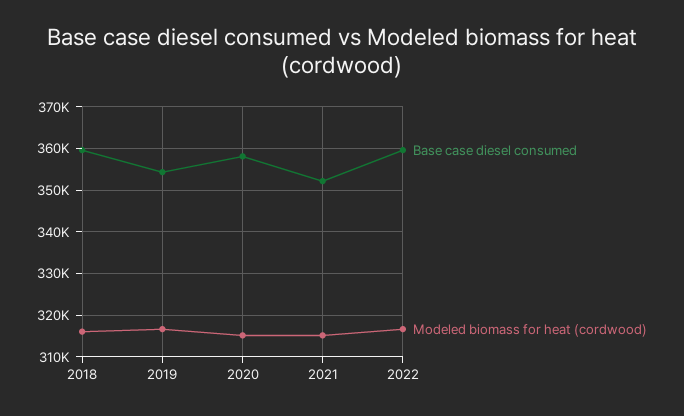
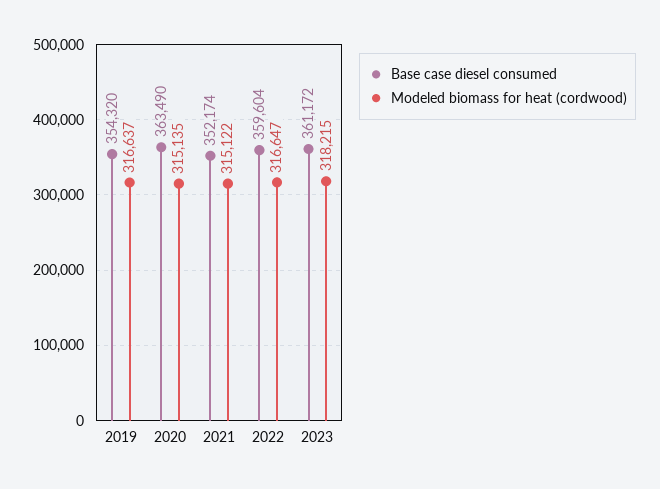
Base case diesel consumed, 2018: 360000 -> none
Modeled biomass for heat (cordwood), 2018: 316000 -> none
Base case diesel consumed, 2020: 358000 -> 363490
Base case diesel consumed, 2023: none -> 361172
Modeled biomass for heat (cordwood), 2023: none -> 318215

